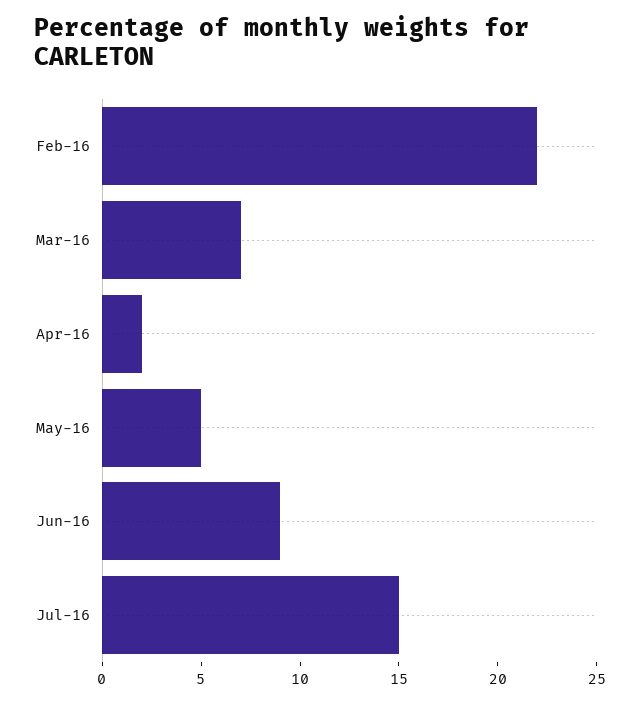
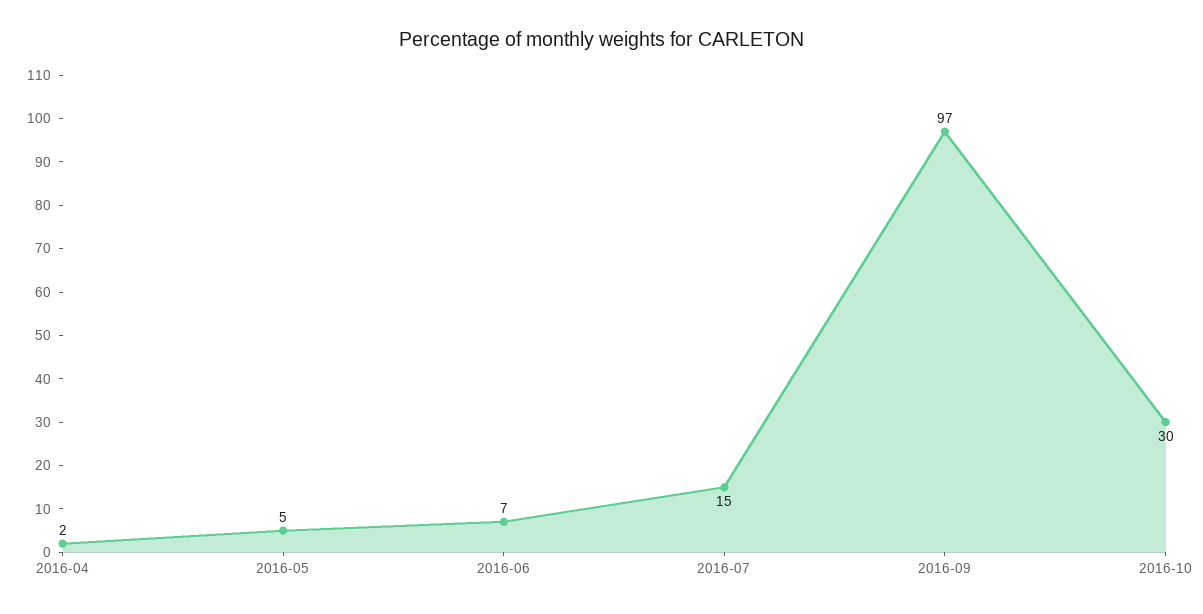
Feb-16: 22 -> none
Mar-16: 7 -> none
Jun-16: 9 -> 7
2016-09: none -> 97
2016-10: none -> 30

